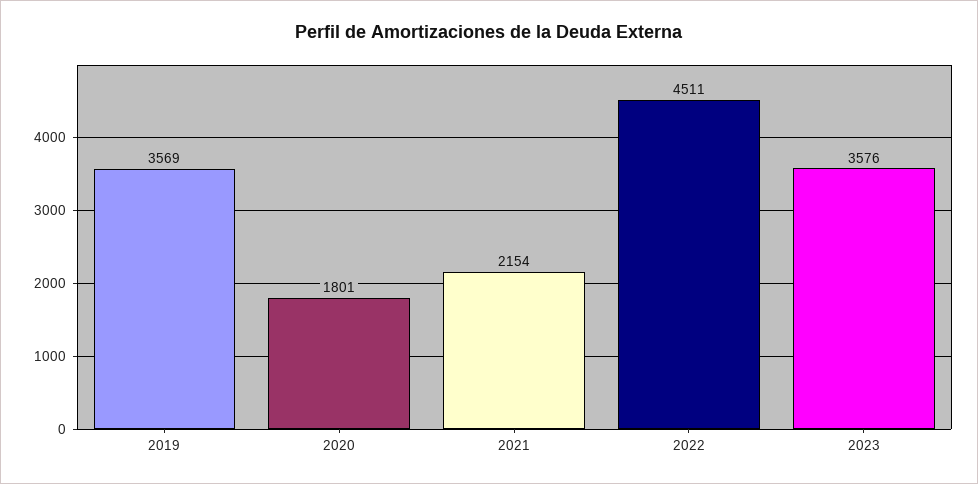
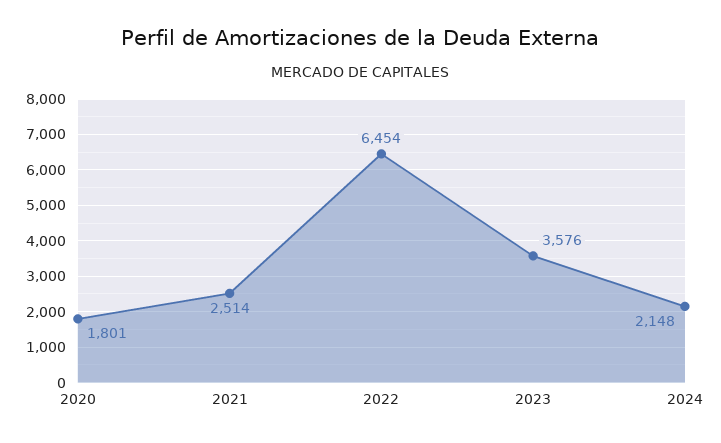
2019: 3569 -> none
2021: 2154 -> 2514
2022: 4511 -> 6454
2024: none -> 2148

